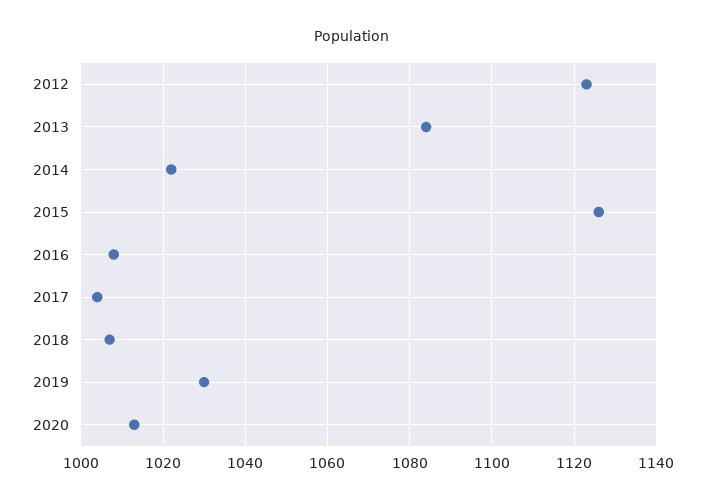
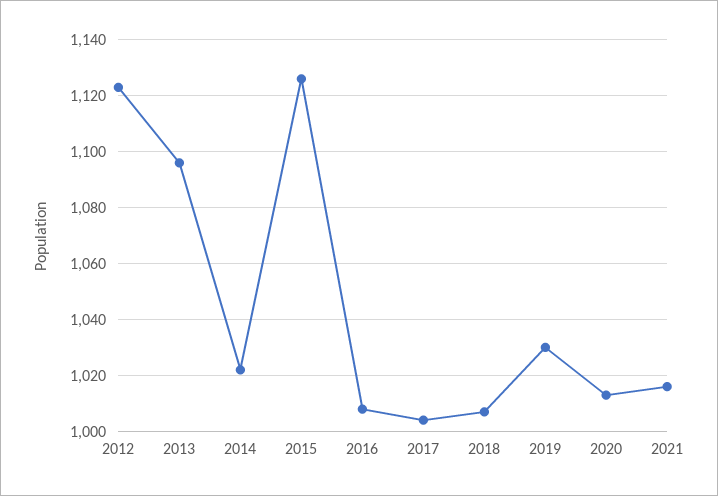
2013: 1085 -> 1095
2021: none -> 1015

